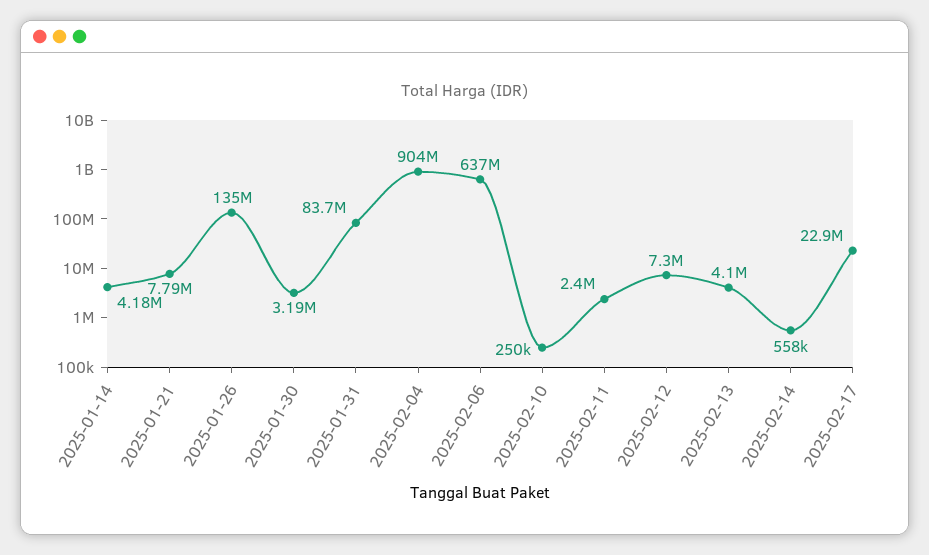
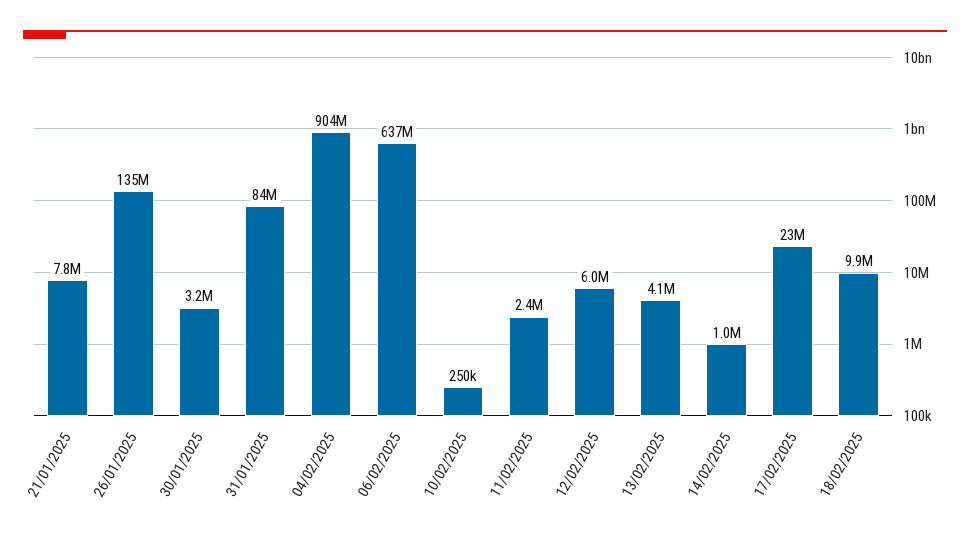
2025-01-14: 4180000 -> none
2025-02-12: 7300000 -> 6000000
2025-02-14: 558000 -> 1000000
18/02/2025: none -> 9900000

